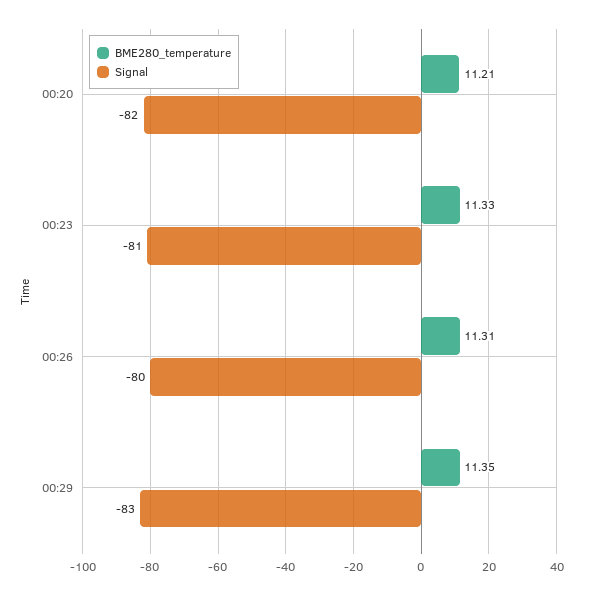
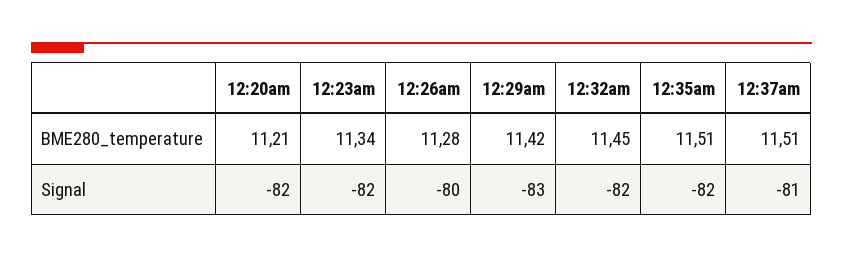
BME280_temperature, 00:23: 11.33 -> 11.34
Signal, 00:23: -81 -> -82
BME280_temperature, 00:26: 11.31 -> 11.28
BME280_temperature, 00:29: 11.35 -> 11.42
BME280_temperature, 12:32am: none -> 11.45
BME280_temperature, 12:35am: none -> 11.51
BME280_temperature, 12:37am: none -> 11.51
Signal, 12:32am: none -> -82
Signal, 12:35am: none -> -82
Signal, 12:37am: none -> -81

